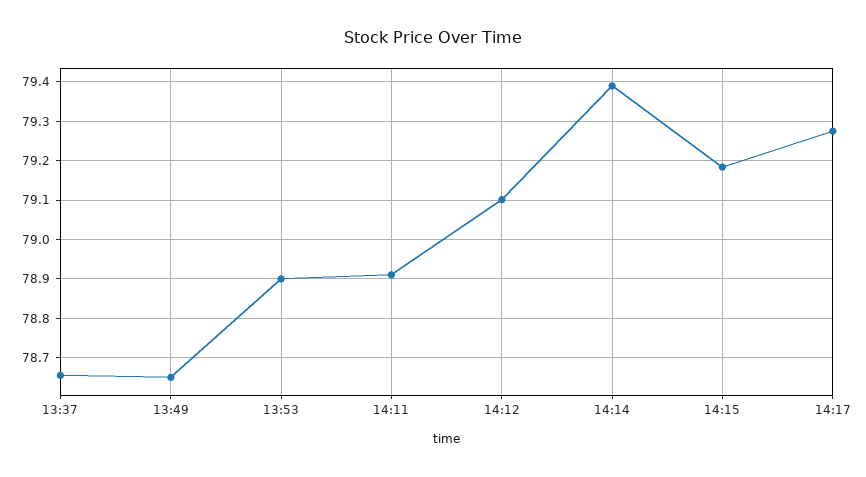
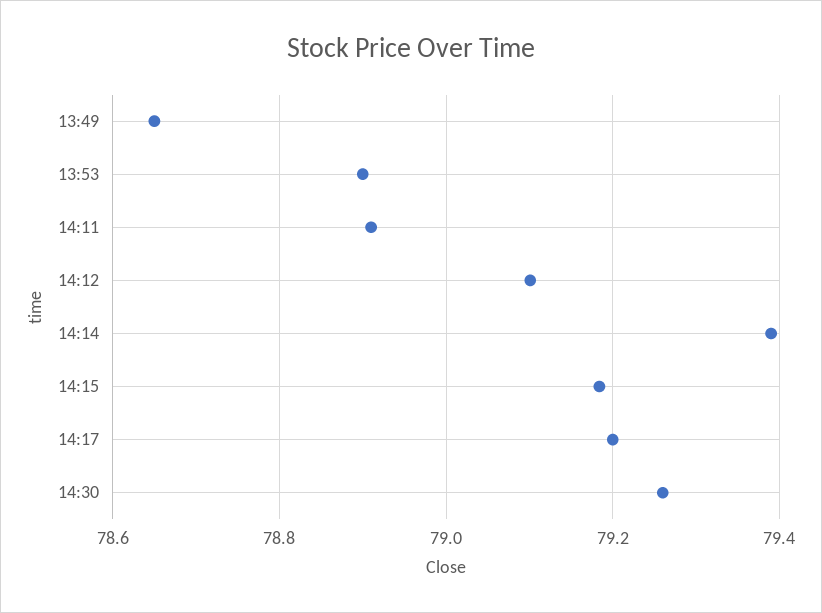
13:37: 78.66 -> none
14:17: 79.28 -> 79.2
14:30: none -> 79.26

